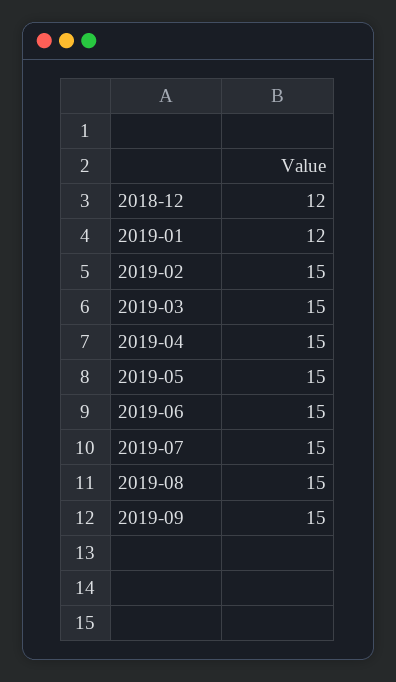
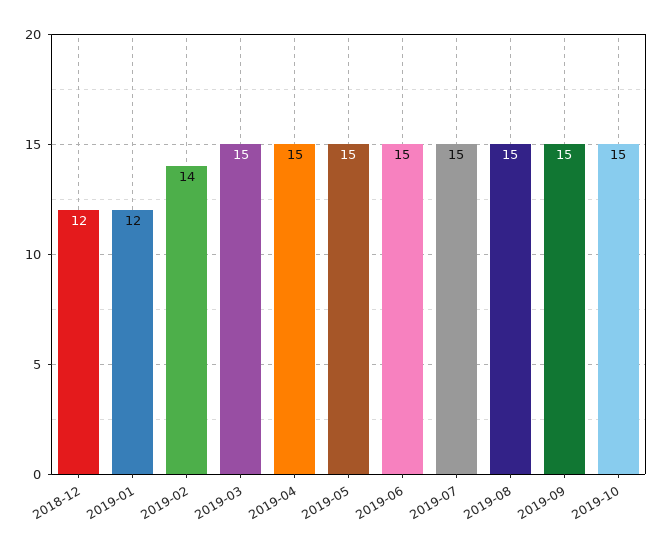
2019-02: 15 -> 14
2019-10: none -> 15

